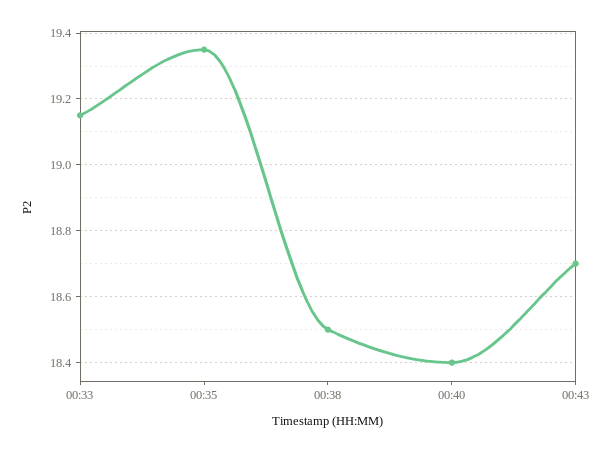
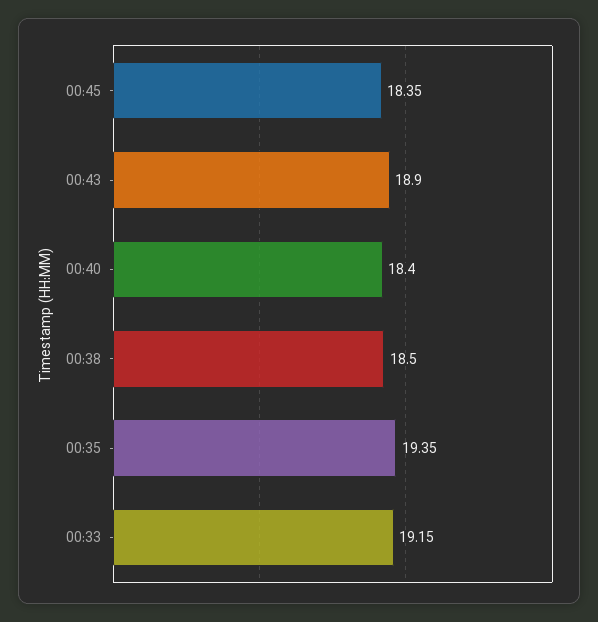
00:43: 18.7 -> 18.9
00:45: none -> 18.35

